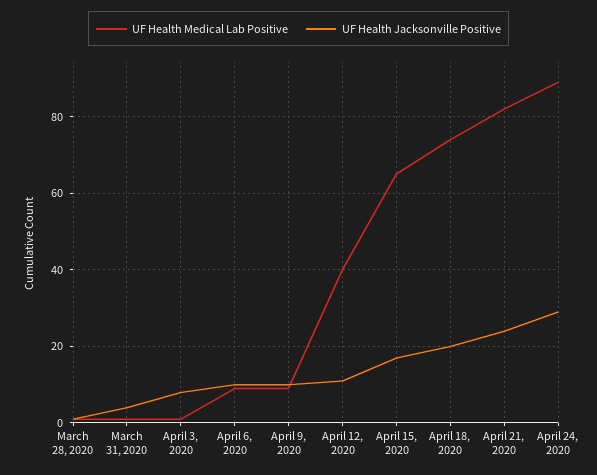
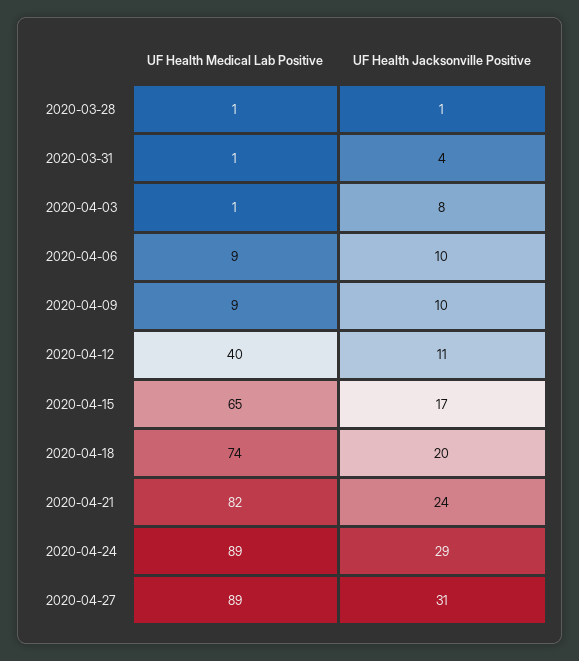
UF Health Medical Lab Positive, 2020-04-27: none -> 89
UF Health Jacksonville Positive, 2020-04-27: none -> 31

